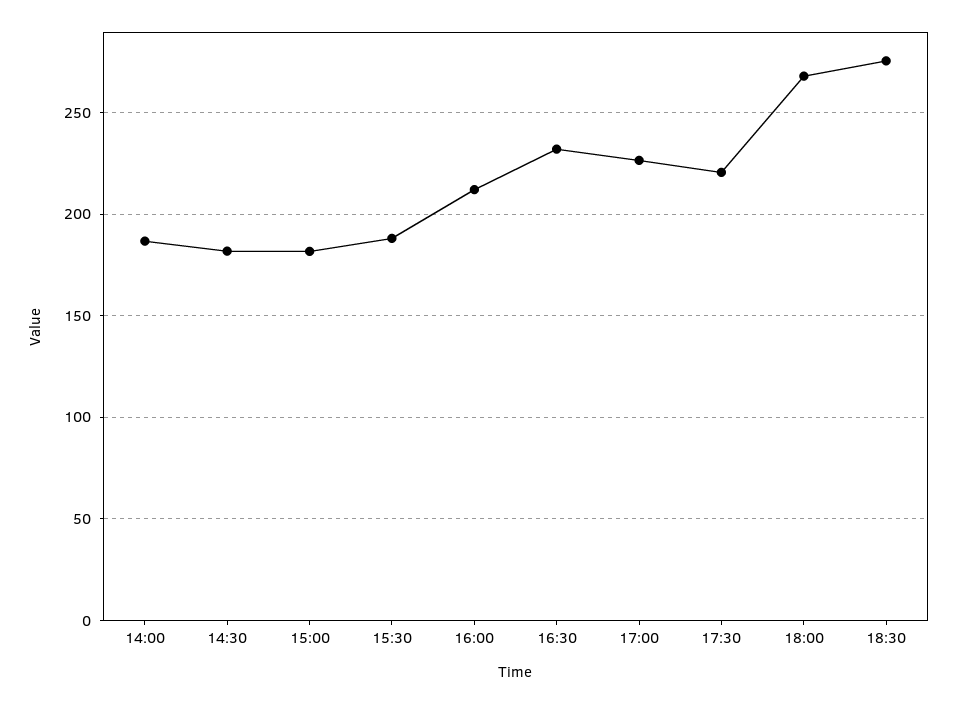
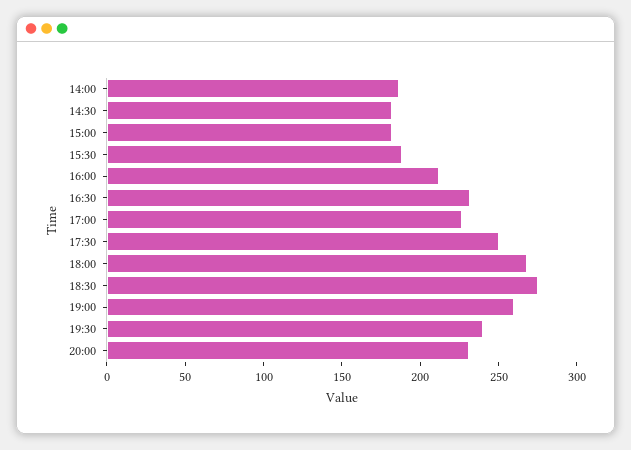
17:30: 220 -> 250
19:00: none -> 260
19:30: none -> 240
20:00: none -> 230

